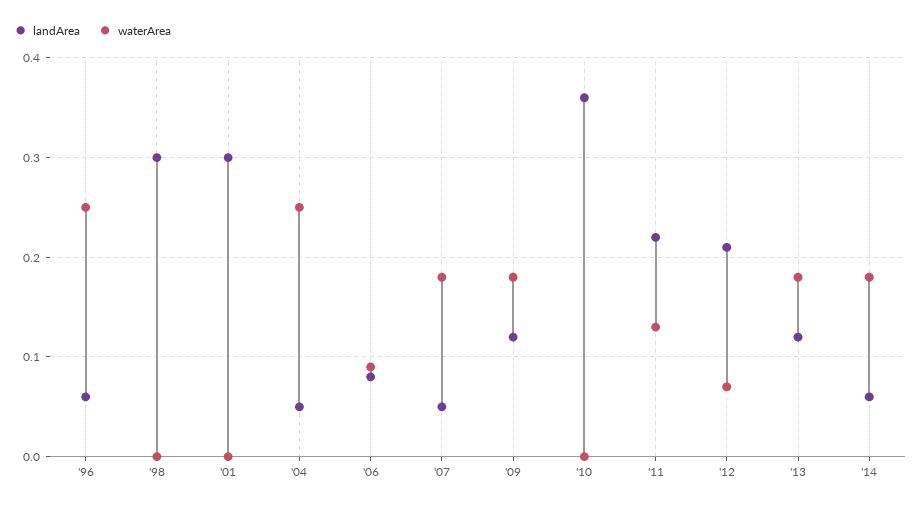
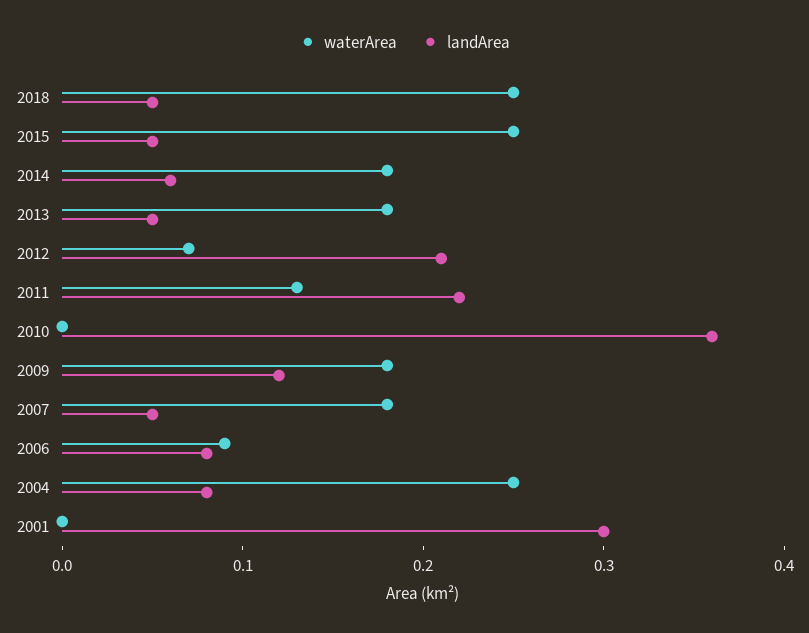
landArea, '96: 0.06 -> none
waterArea, '96: 0.25 -> none
landArea, '98: 0.3 -> none
waterArea, '98: 0 -> none
landArea, '04: 0.05 -> 0.08
landArea, '13: 0.12 -> 0.05
waterArea, 2018: none -> 0.25
landArea, 2018: none -> 0.05
waterArea, 2015: none -> 0.25
landArea, 2015: none -> 0.05

